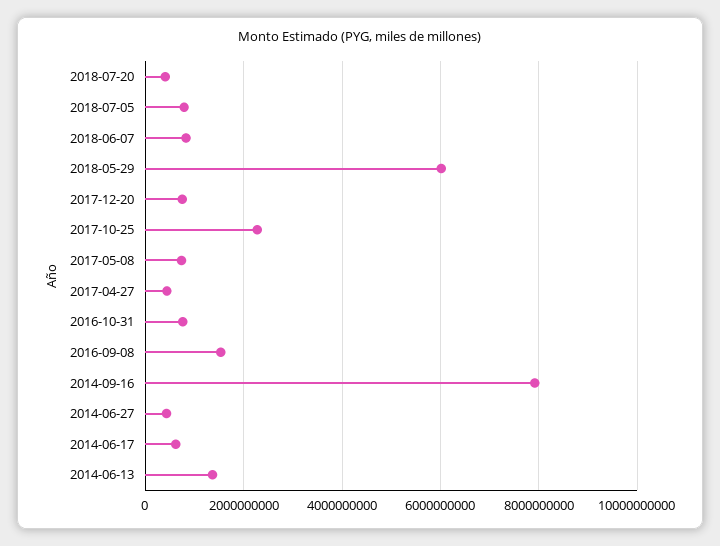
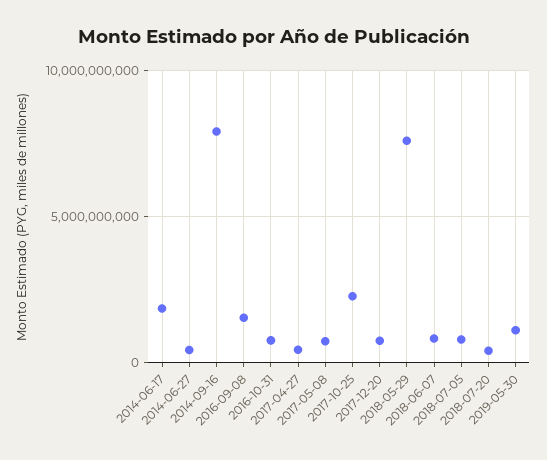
2018-05-29: 6000000000 -> 7500000000
2014-06-17: 600000000 -> 2000000000
2014-06-13: 1400000000 -> none
2019-05-30: none -> 1000000000

